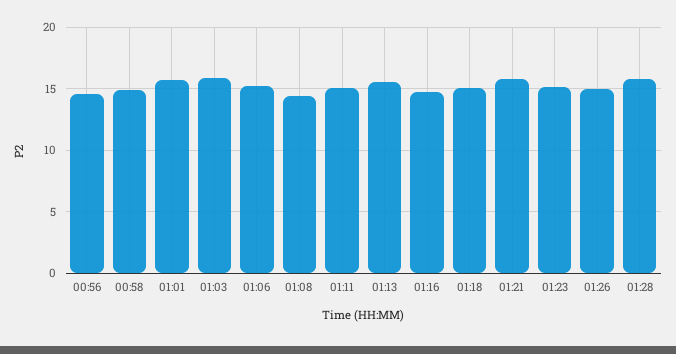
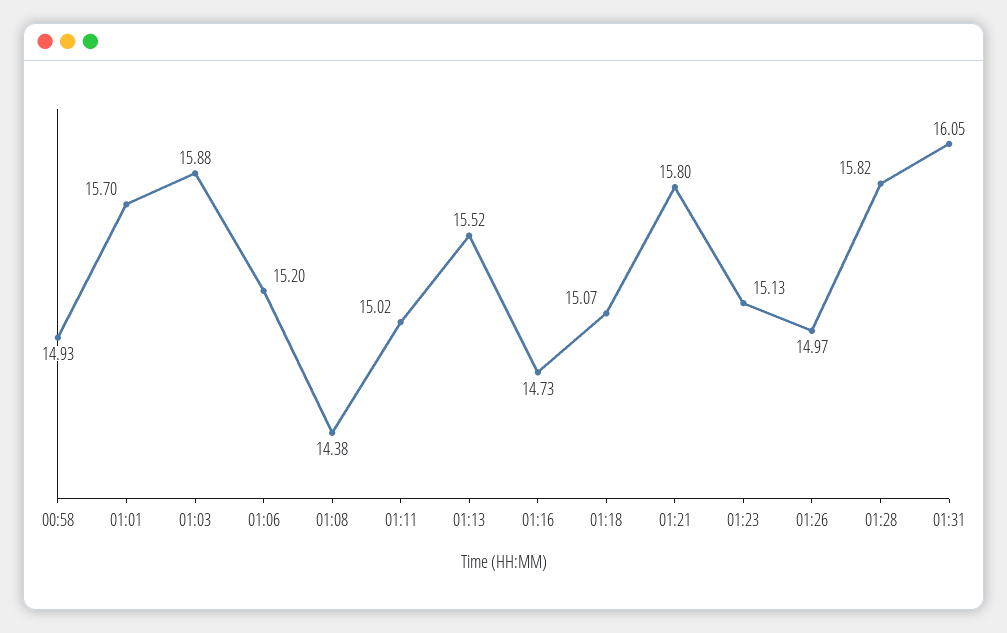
00:56: 14.5 -> none
01:31: none -> 16.05

